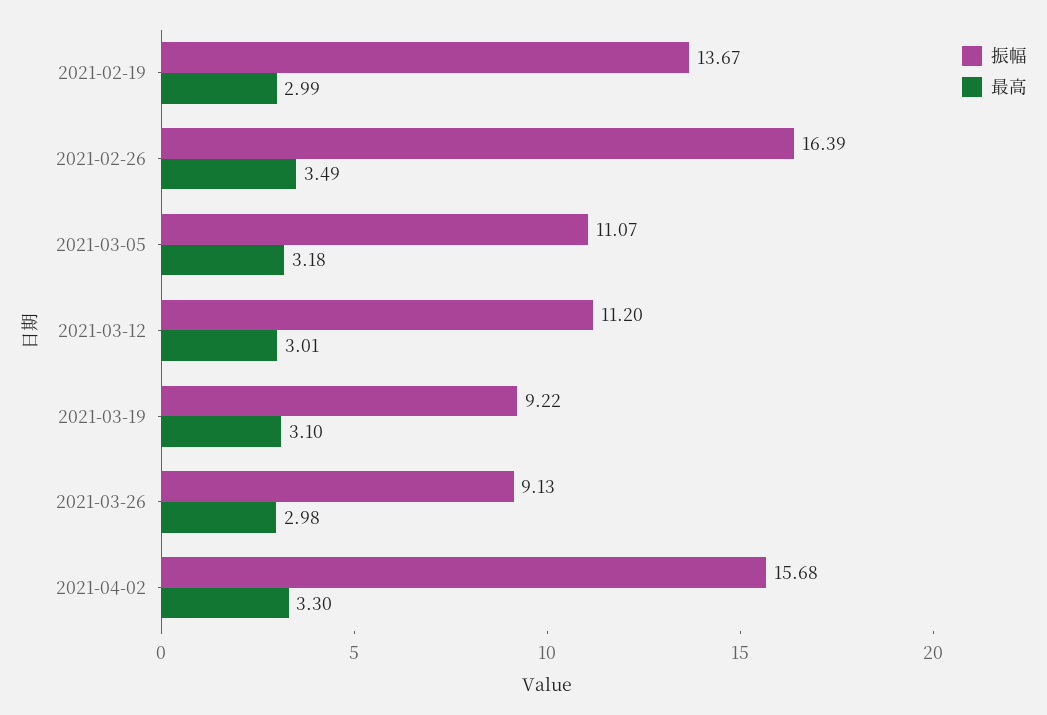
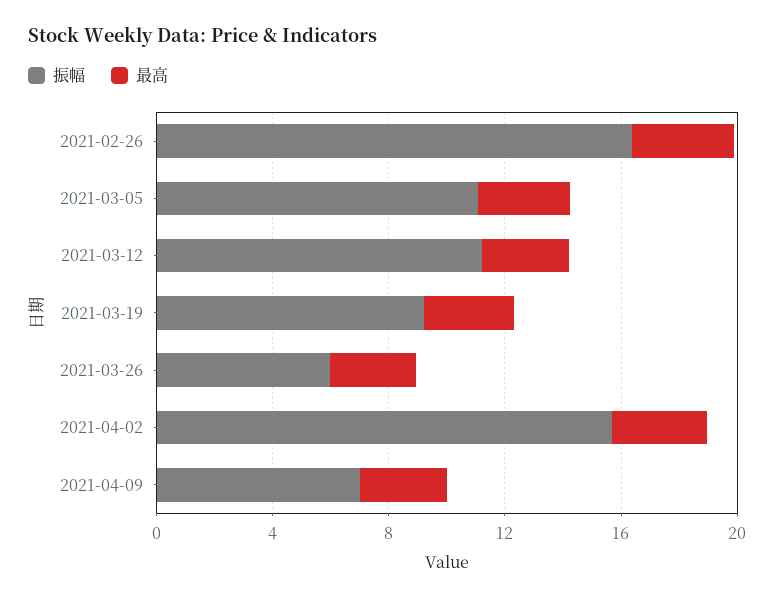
振幅, 2021-02-19: 13.67 -> none
最高, 2021-02-19: 2.99 -> none
振幅, 2021-03-26: 9.13 -> 6
振幅, 2021-04-09: none -> 7
最高, 2021-04-09: none -> 3

